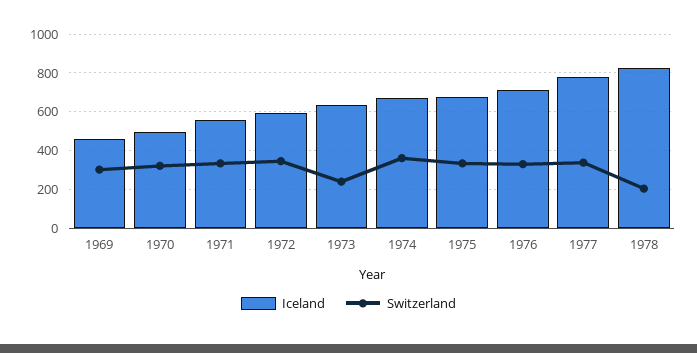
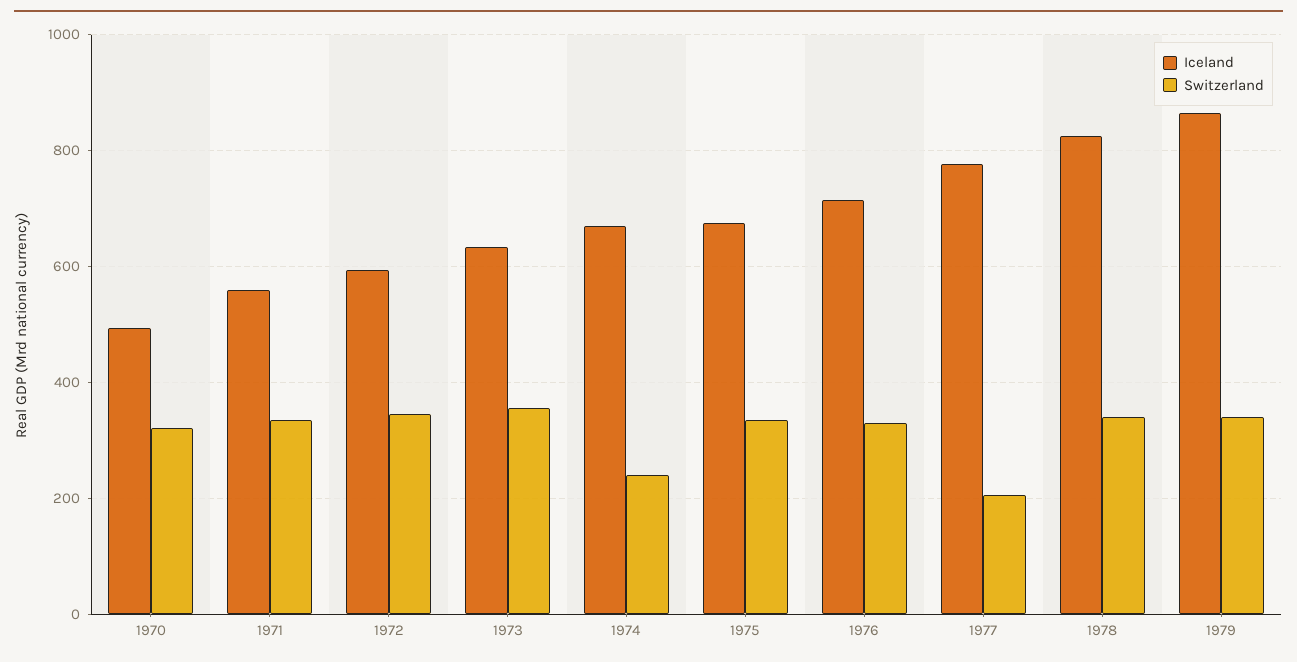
Iceland, 1969: 450 -> none
Switzerland, 1969: 300 -> none
Switzerland, 1973: 250 -> 360
Switzerland, 1974: 350 -> 240
Switzerland, 1977: 350 -> 200
Switzerland, 1978: 200 -> 340
Iceland, 1979: none -> 860
Switzerland, 1979: none -> 340

